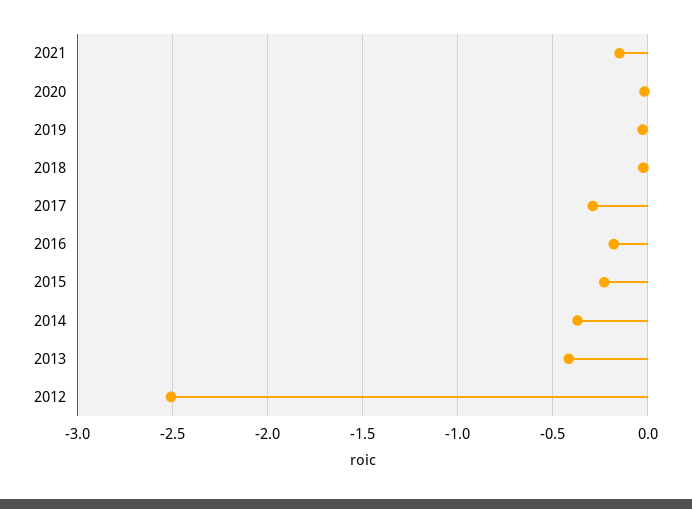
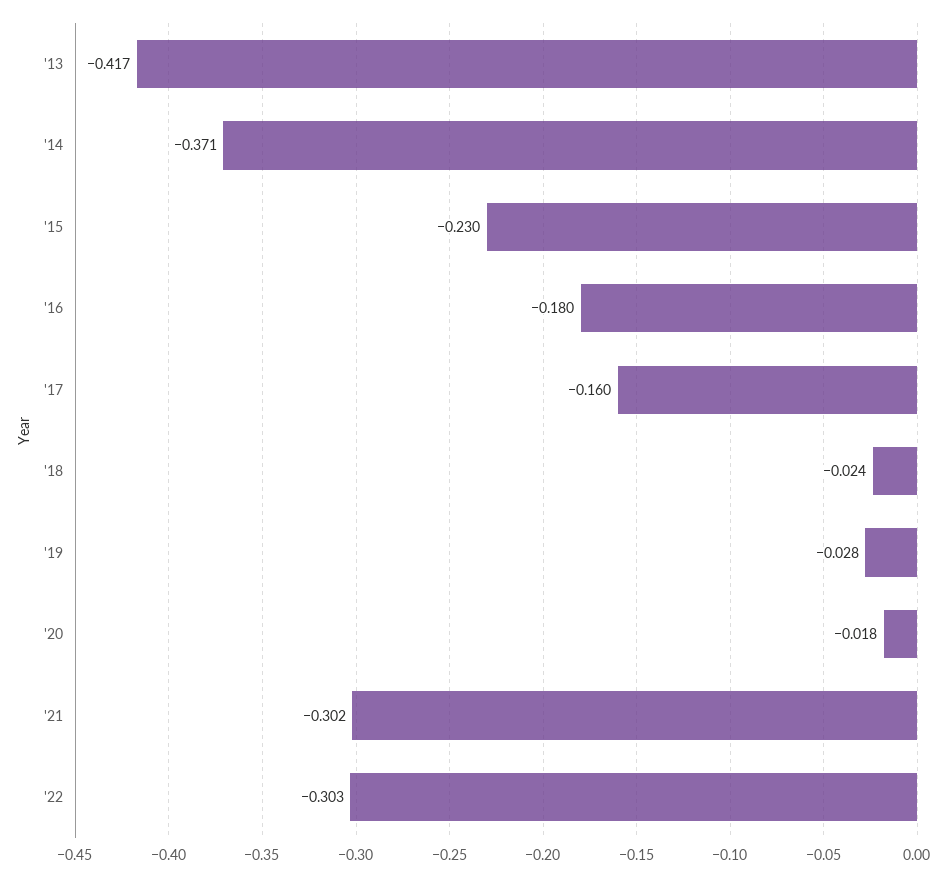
2021: -0.15 -> -0.302
2017: -0.3 -> -0.16
2012: -2.5 -> none
'22: none -> -0.303

